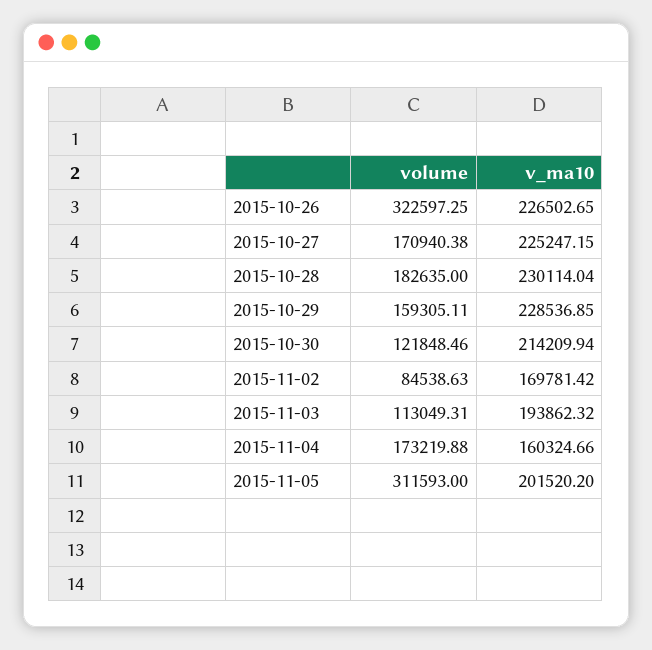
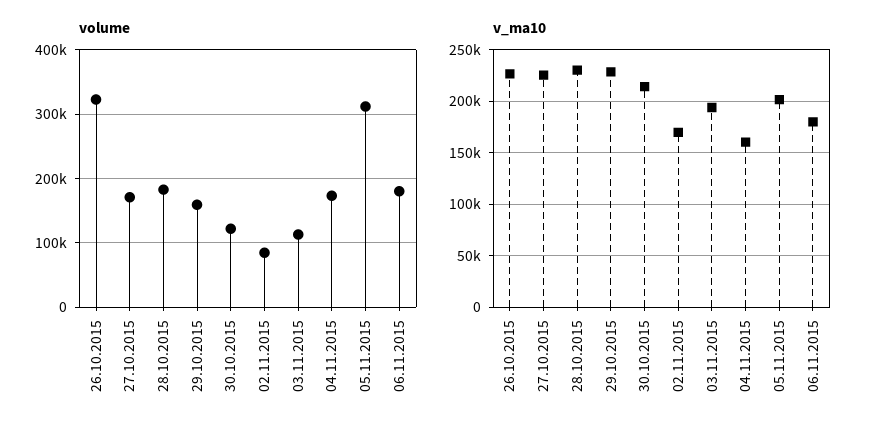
volume, 06.11.2015: none -> 180000
v_ma10, 06.11.2015: none -> 180000

